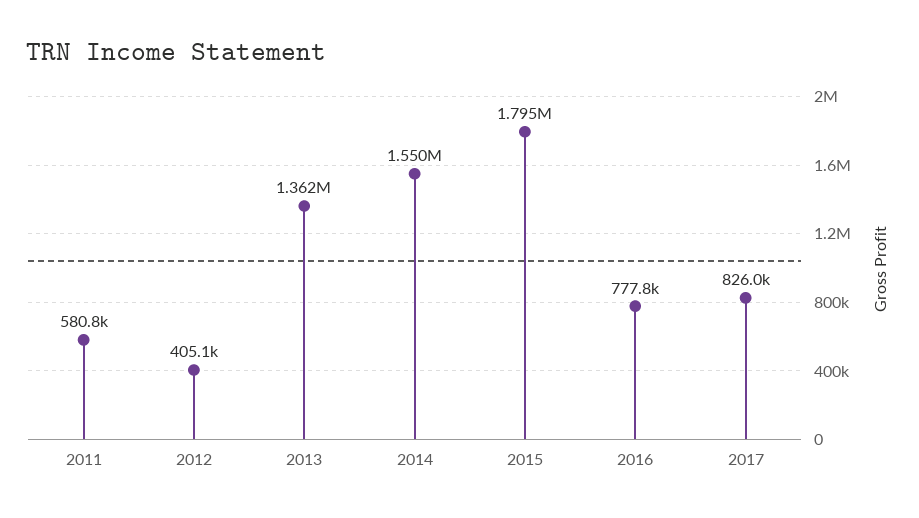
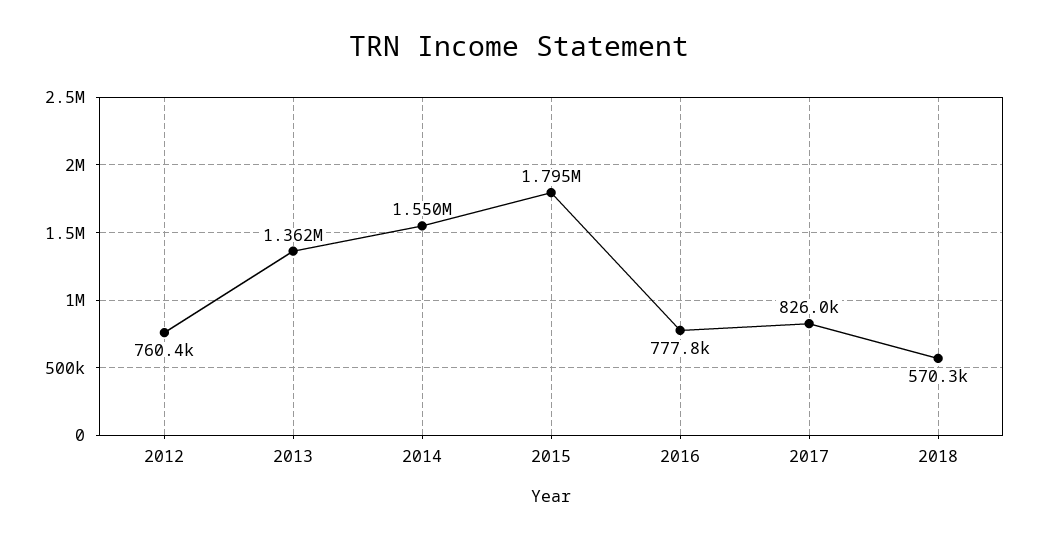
2011: 580800 -> none
2012: 405100 -> 760400
2018: none -> 570300

